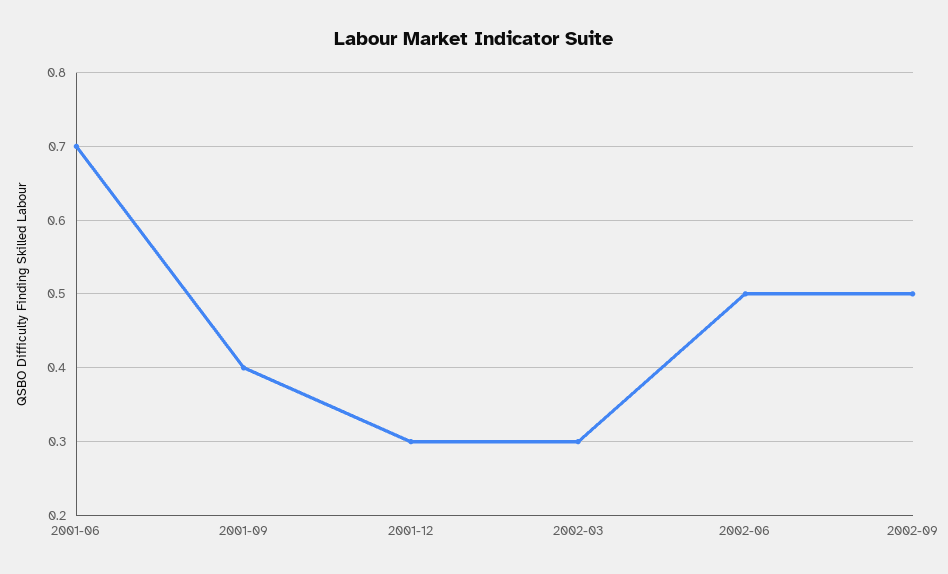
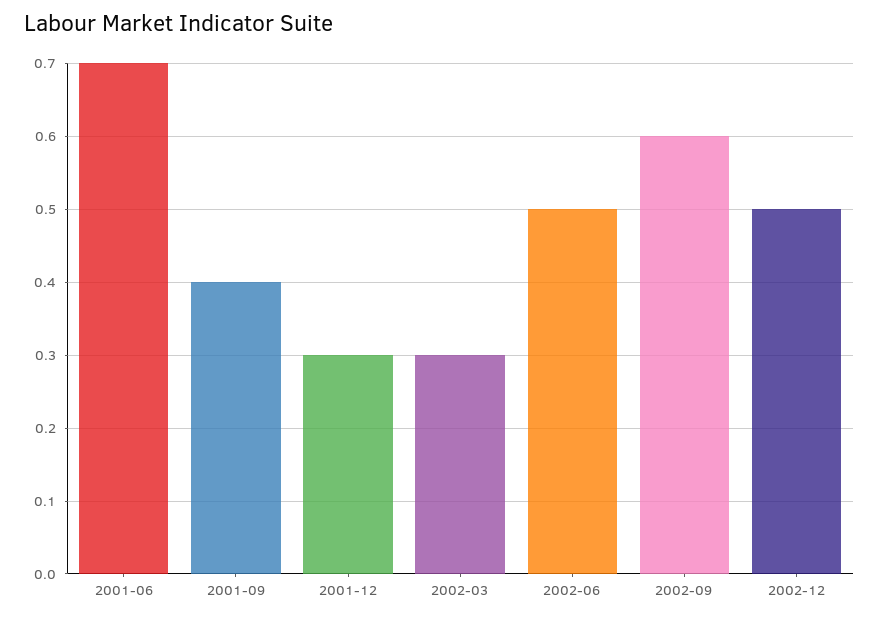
2002-09: 0.5 -> 0.6
2002-12: none -> 0.5

